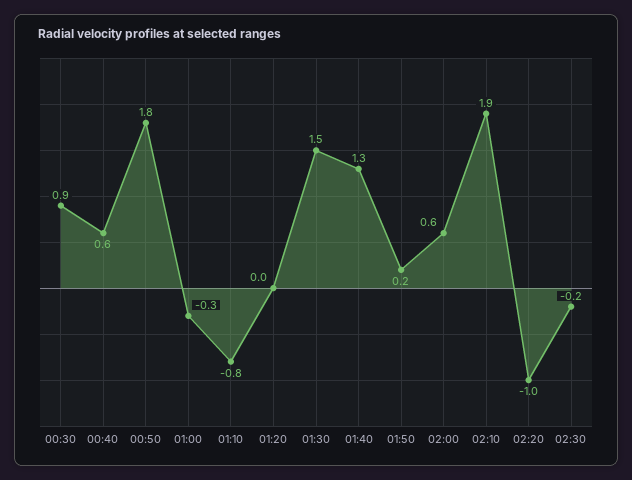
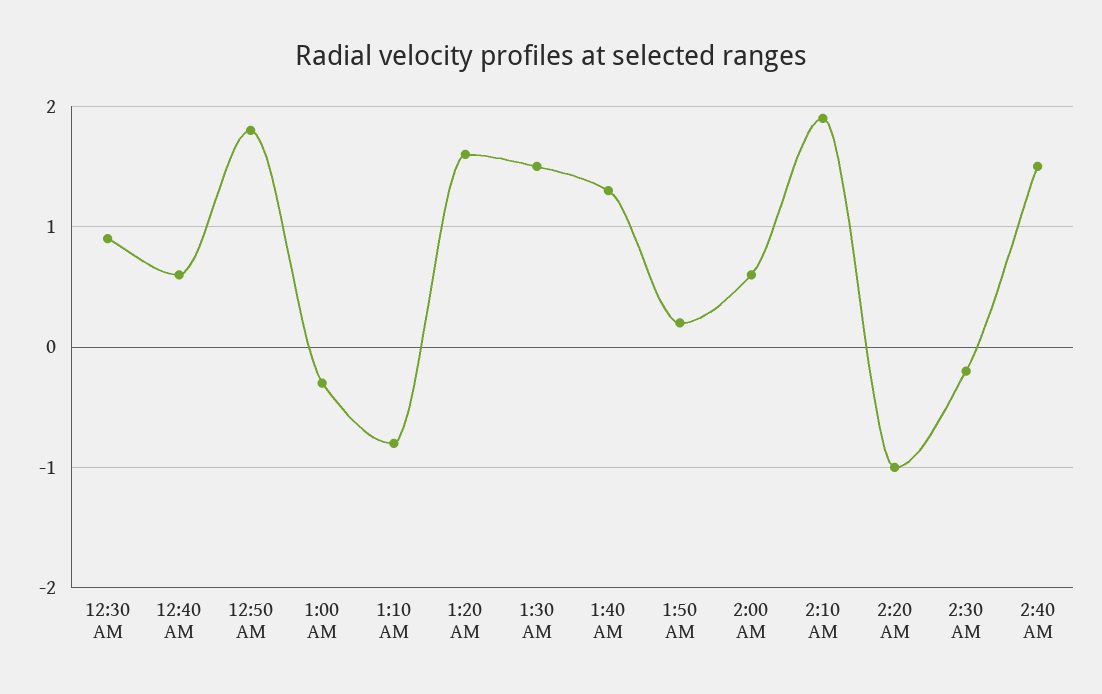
01:20: 0 -> 1.6
2:40 AM: none -> 1.5

